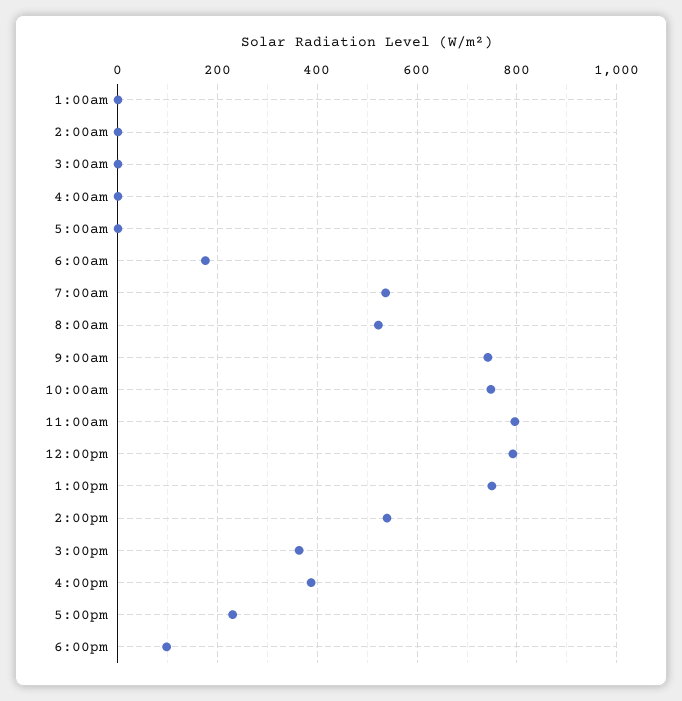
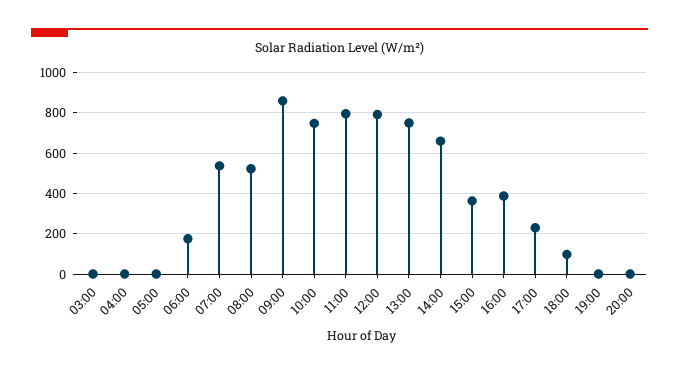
1:00am: 0 -> none
2:00am: 0 -> none
9:00am: 740 -> 850
2:00pm: 540 -> 650
19:00: none -> 0
20:00: none -> 0

